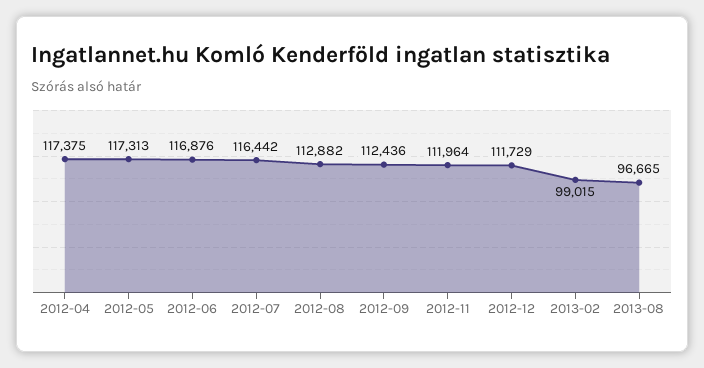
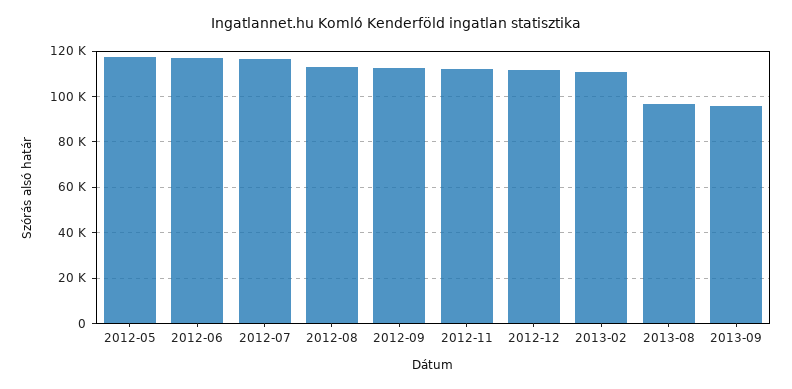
2012-04: 117375 -> none
2013-02: 99015 -> 110000
2013-09: none -> 95000

